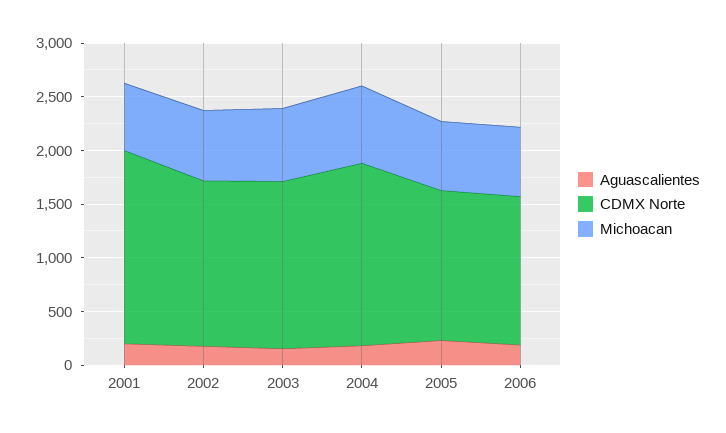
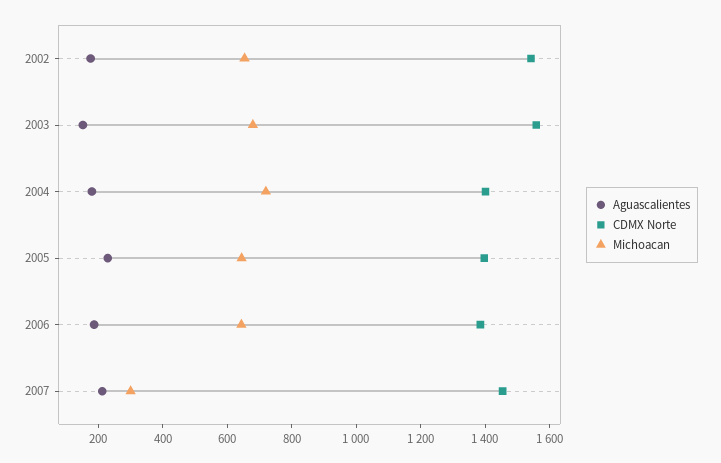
Aguascalientes, 2001: 200 -> none
CDMX Norte, 2001: 1800 -> none
Michoacan, 2001: 600 -> none
CDMX Norte, 2004: 1700 -> 1400
Aguascalientes, 2007: none -> 200
CDMX Norte, 2007: none -> 1450
Michoacan, 2007: none -> 300

